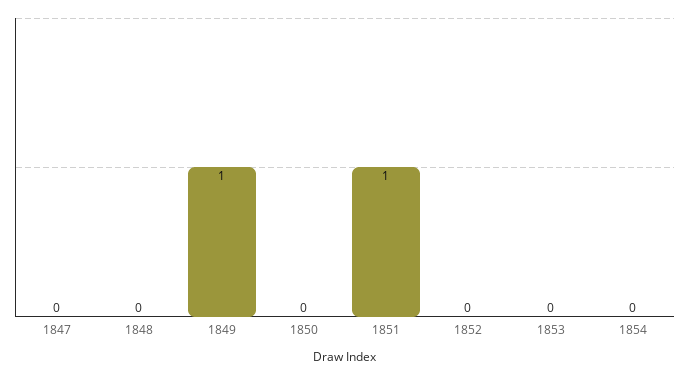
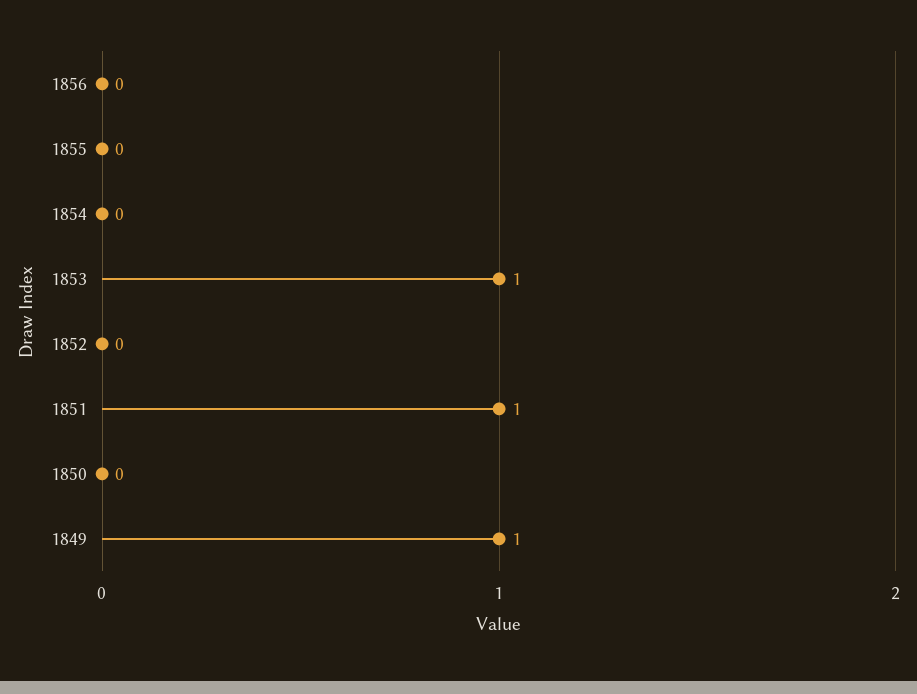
1847: 0 -> none
1848: 0 -> none
1853: 0 -> 1
1856: none -> 0
1855: none -> 0

